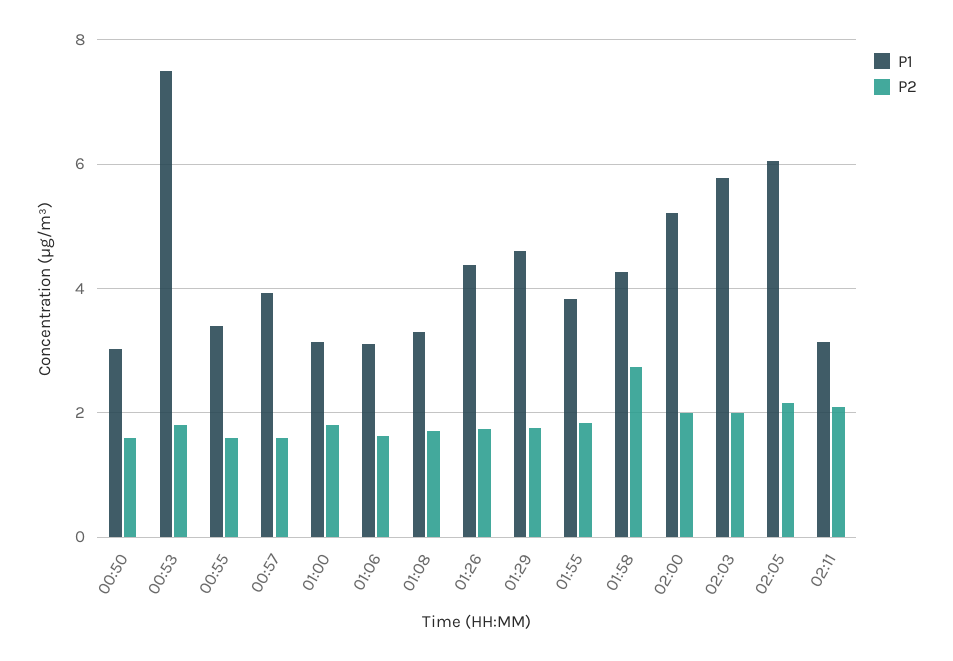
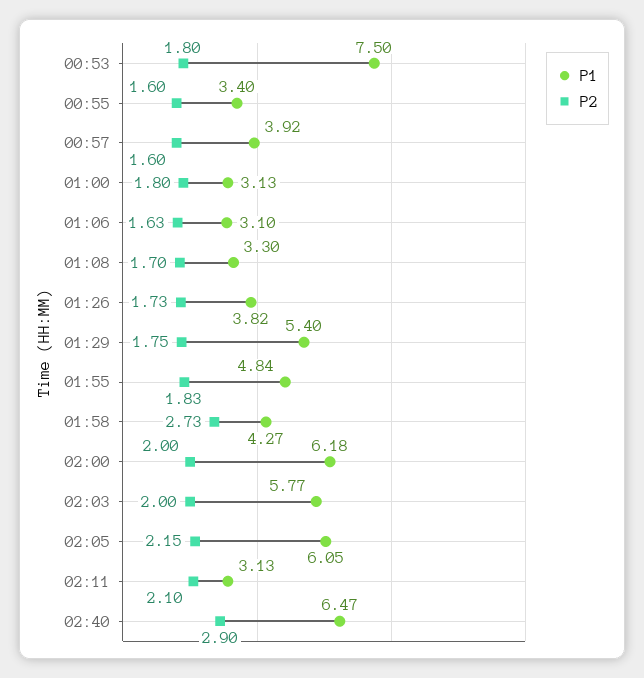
P1, 00:50: 3 -> none
P2, 00:50: 1.6 -> none
P1, 01:26: 4.4 -> 3.82
P1, 01:29: 4.6 -> 5.4
P1, 01:55: 3.8 -> 4.84
P1, 02:00: 5.2 -> 6.18
P1, 02:40: none -> 6.47
P2, 02:40: none -> 2.9

